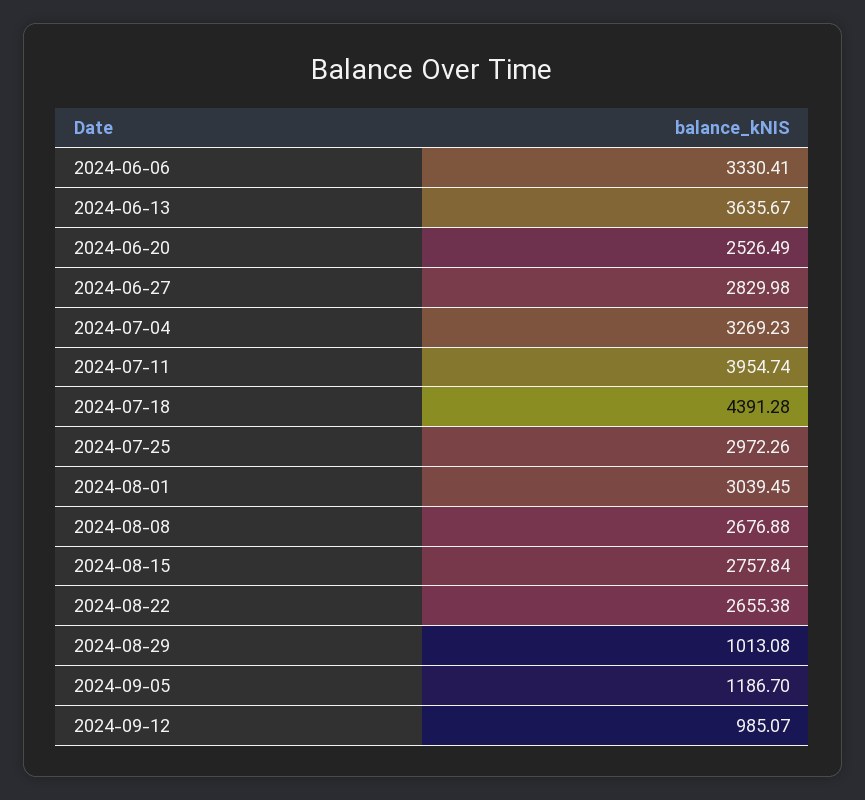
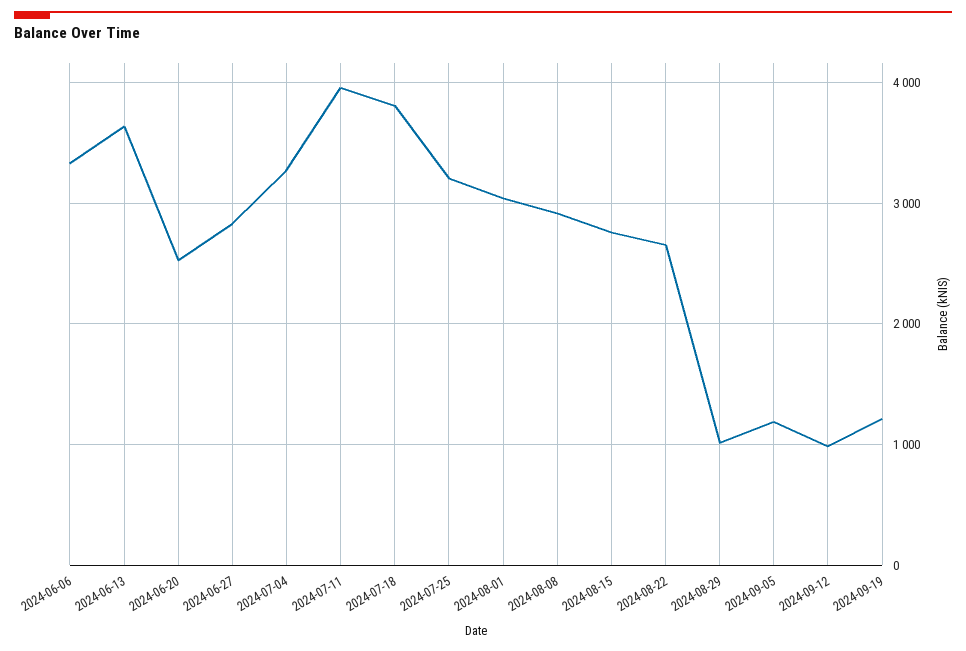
2024-07-18: 4391.28 -> 3800
2024-07-25: 2972.26 -> 3200
2024-08-08: 2676.88 -> 2900
2024-09-19: none -> 1200

